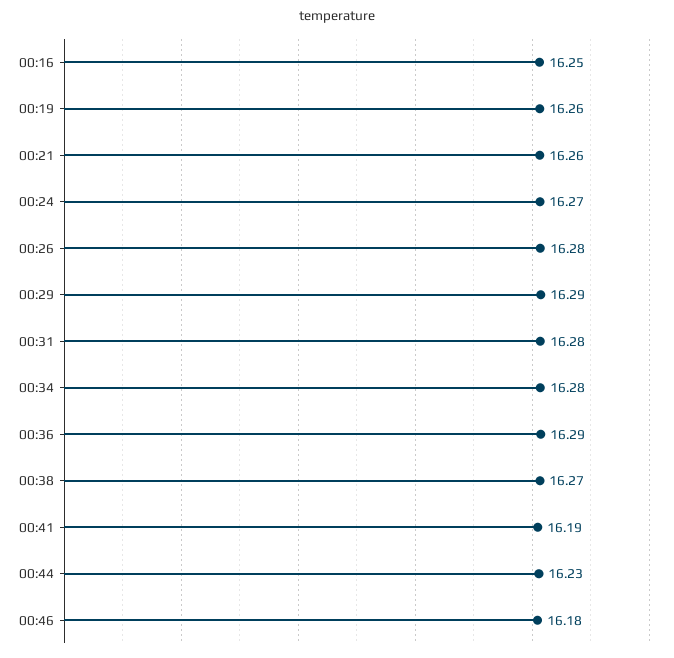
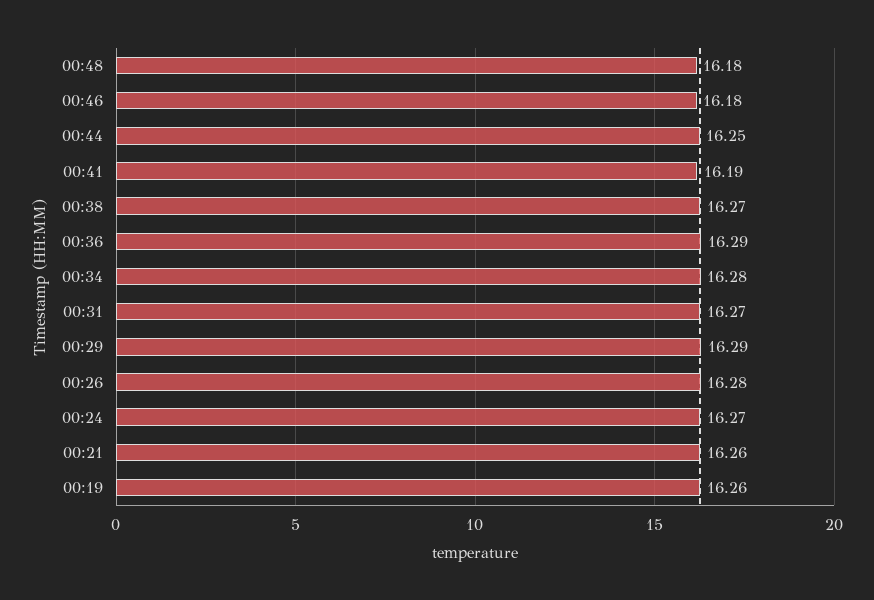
00:16: 16.25 -> none
00:31: 16.28 -> 16.27
00:44: 16.23 -> 16.25
00:48: none -> 16.18

